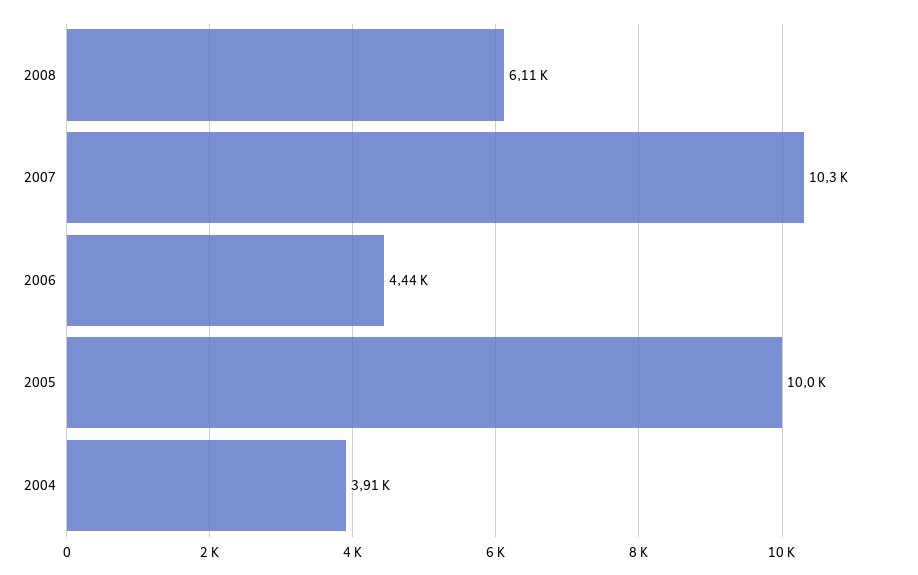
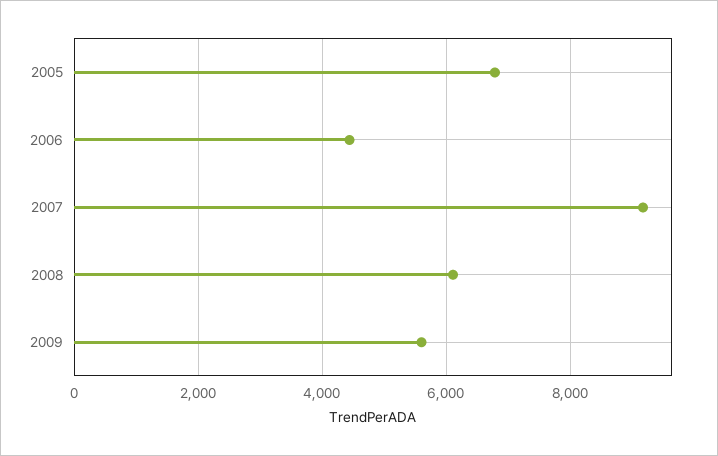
2007: 10300 -> 9200
2005: 10000 -> 6800
2004: 3910 -> none
2009: none -> 5600

